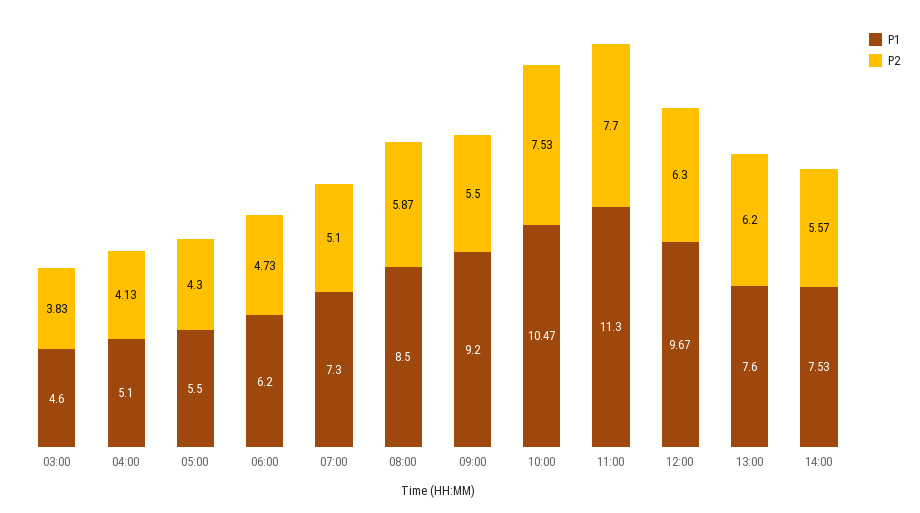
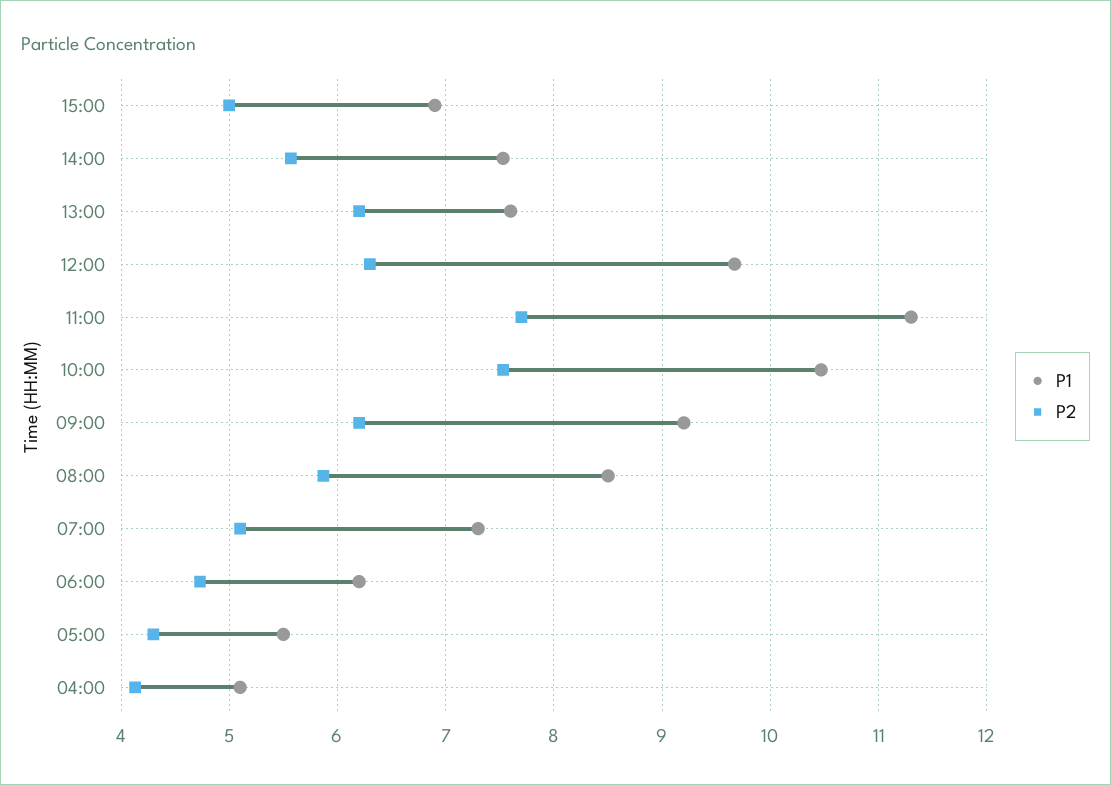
P1, 03:00: 4.6 -> none
P2, 03:00: 3.83 -> none
P2, 09:00: 5.5 -> 6.2
P1, 15:00: none -> 6.9
P2, 15:00: none -> 5

